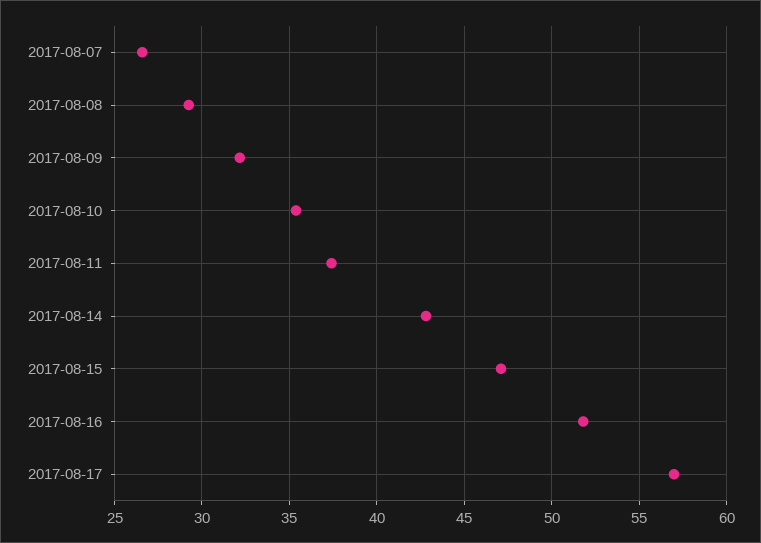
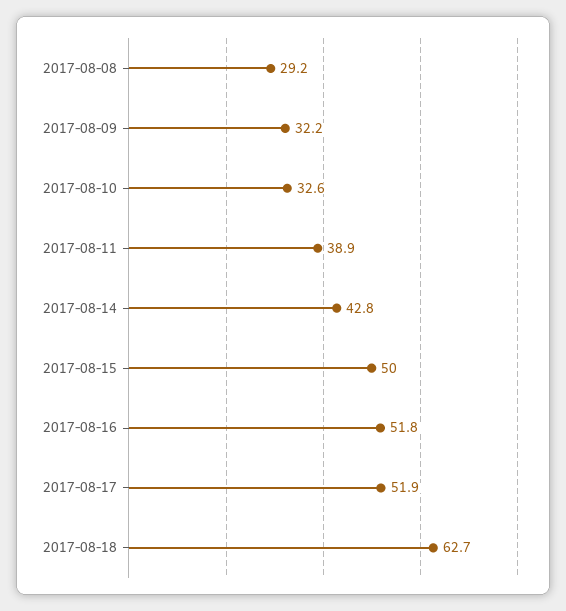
2017-08-07: 26.5 -> none
2017-08-10: 35.5 -> 32.6
2017-08-11: 37.5 -> 38.9
2017-08-15: 47 -> 50
2017-08-17: 57 -> 51.9
2017-08-18: none -> 62.7

